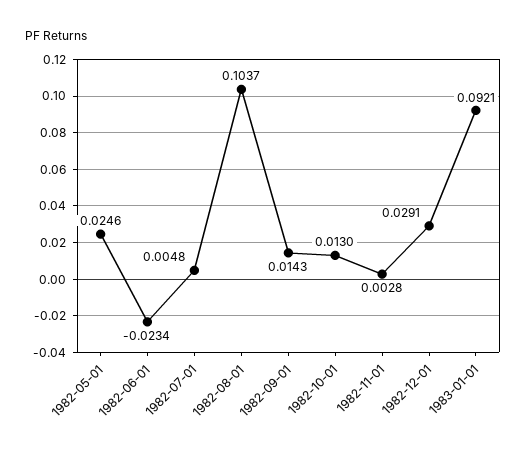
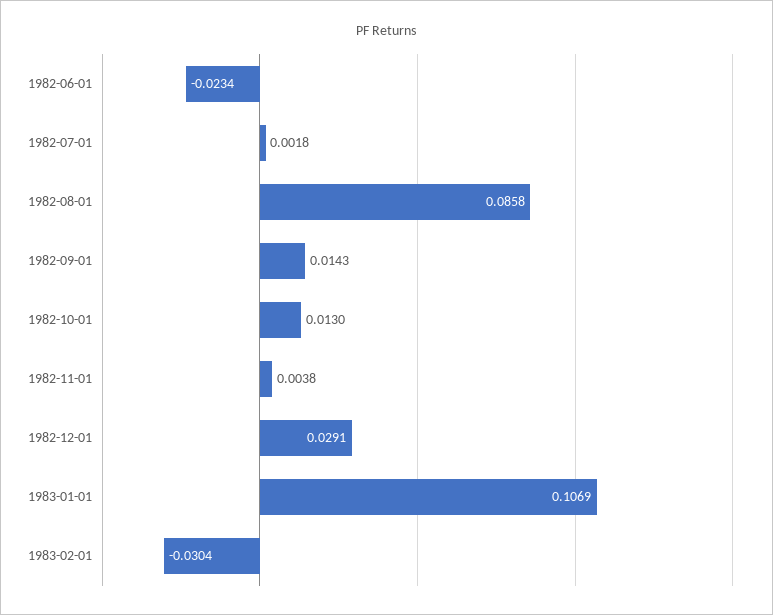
1982-05-01: 0.0246 -> none
1982-07-01: 0.0048 -> 0.0018
1982-08-01: 0.1037 -> 0.0858
1982-11-01: 0.0028 -> 0.0038
1983-01-01: 0.0921 -> 0.1069
1983-02-01: none -> -0.0304

